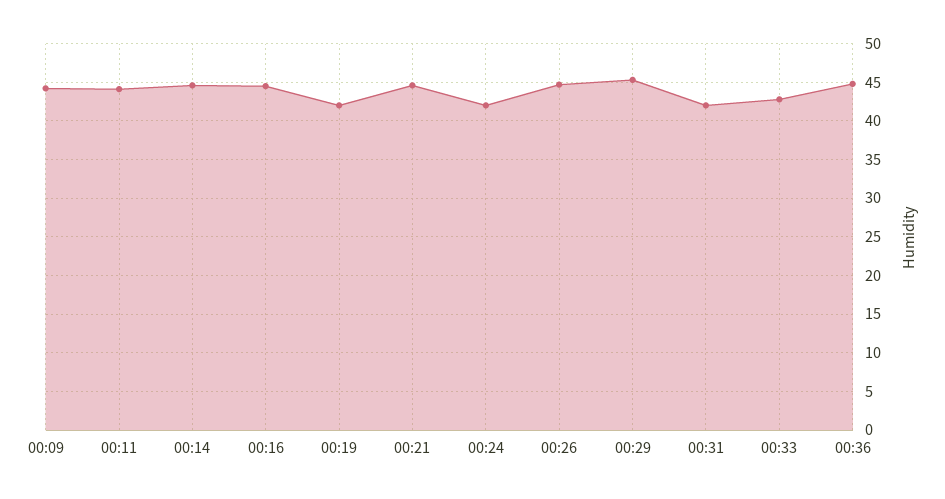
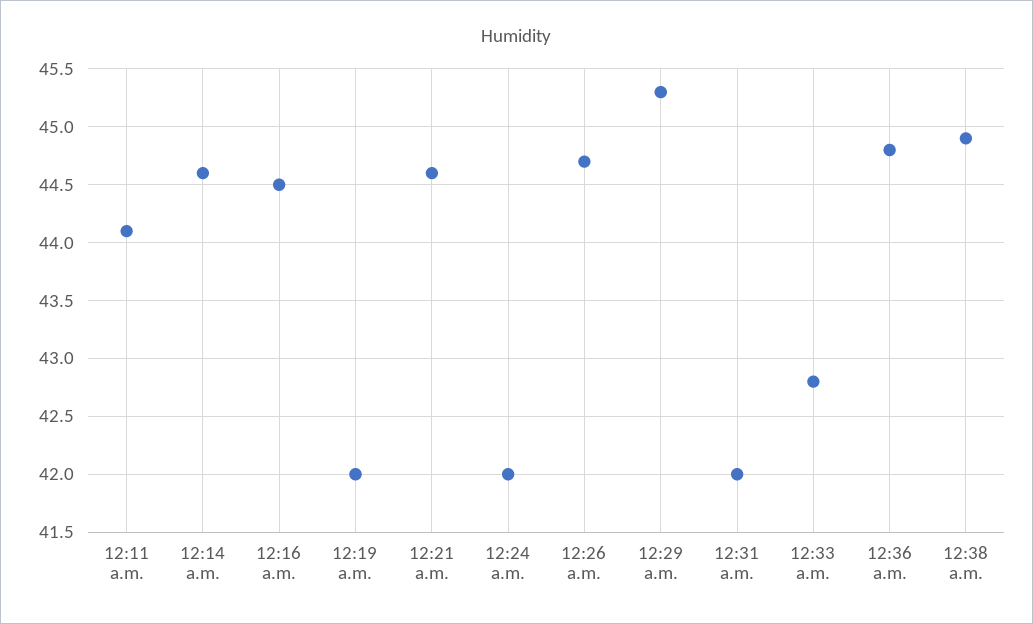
00:09: 44 -> none
12:38 a.m.: none -> 44.9

